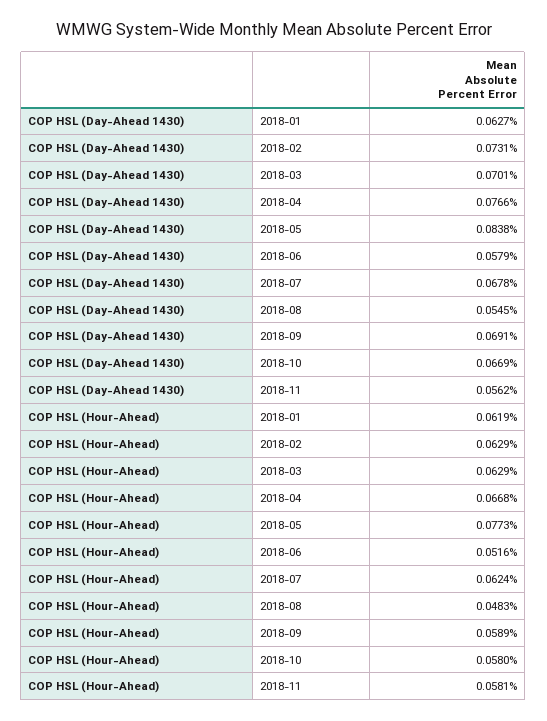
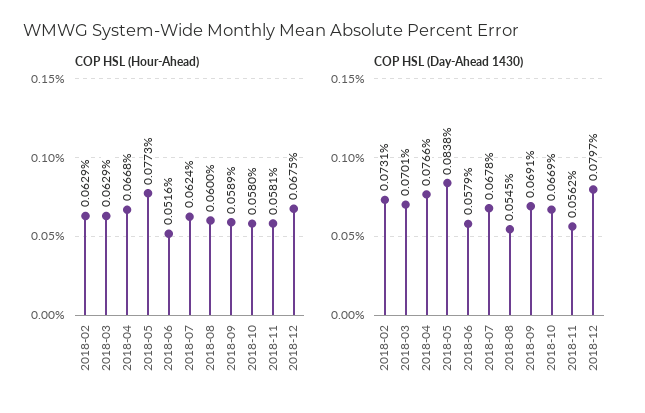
COP HSL (Day-Ahead 1430), 2018-01: 0.0627 -> none
COP HSL (Hour-Ahead), 2018-01: 0.0619 -> none
COP HSL (Hour-Ahead), 2018-08: 0.0483 -> 0.06
COP HSL (Hour-Ahead), 2018-12: none -> 0.0675
COP HSL (Day-Ahead 1430), 2018-12: none -> 0.0797

